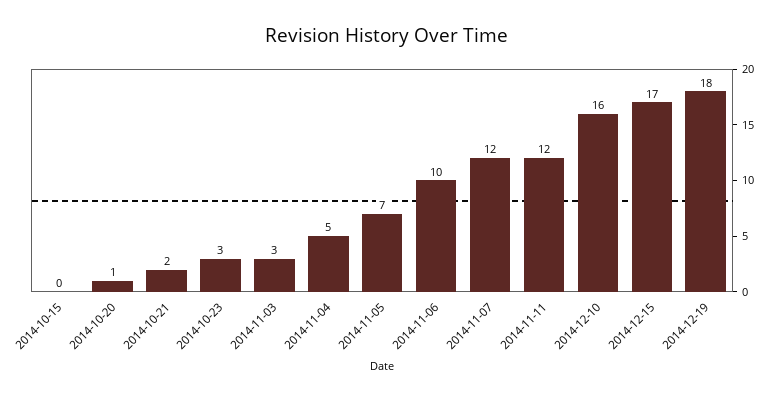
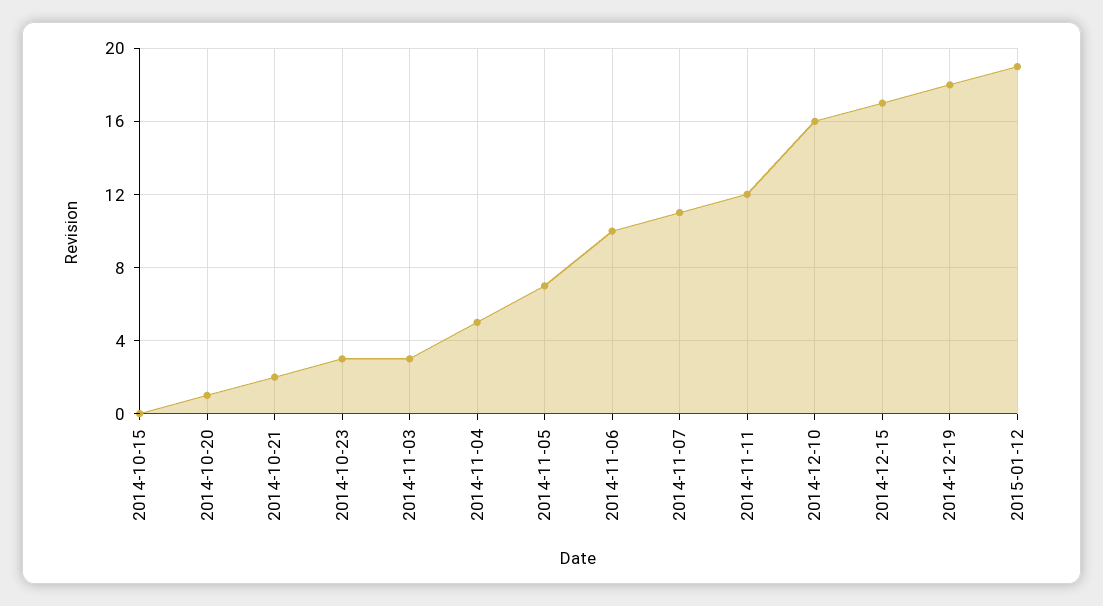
2014-11-07: 12 -> 11
2015-01-12: none -> 19

